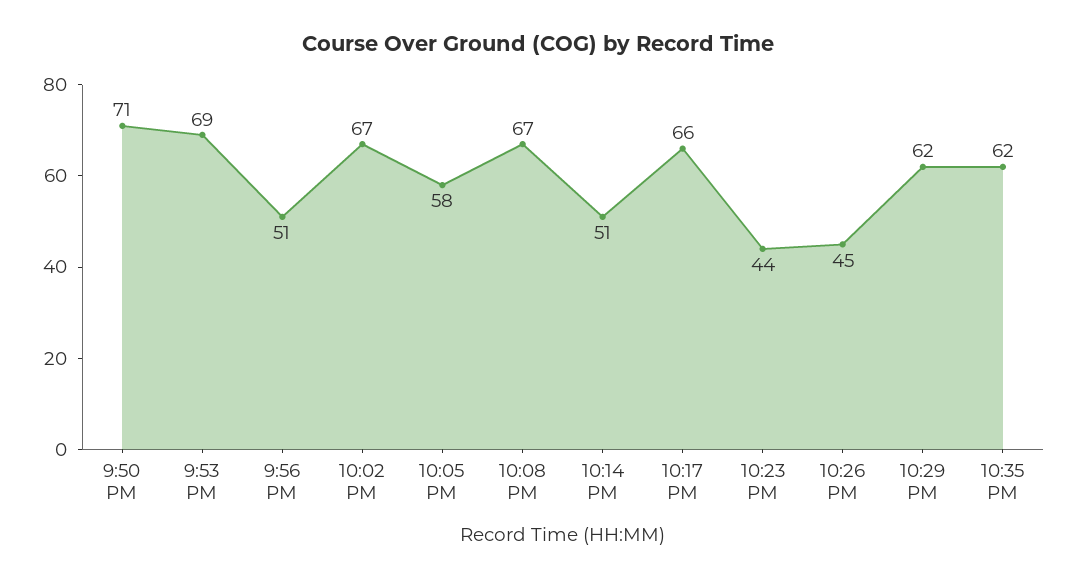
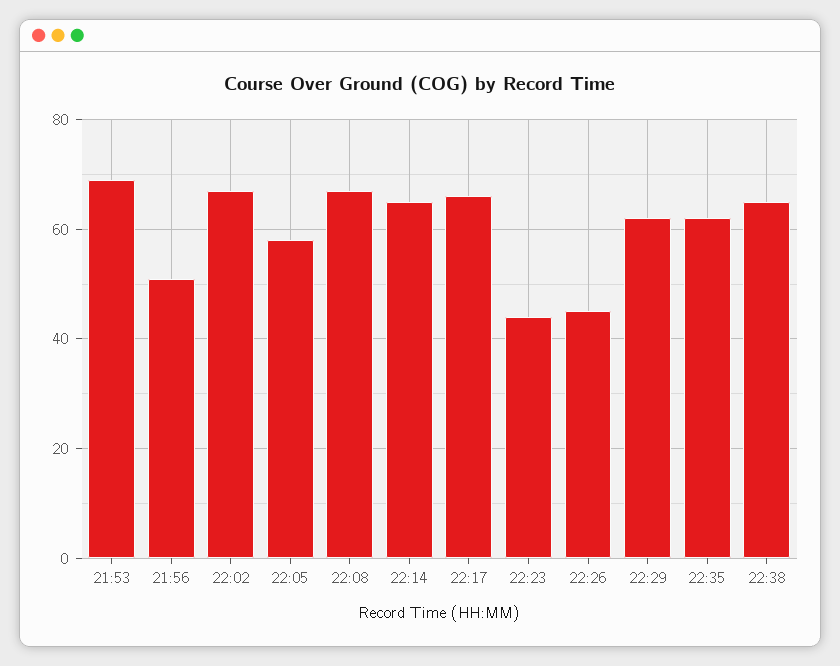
9:50 PM: 71 -> none
10:14 PM: 51 -> 65
22:38: none -> 65

